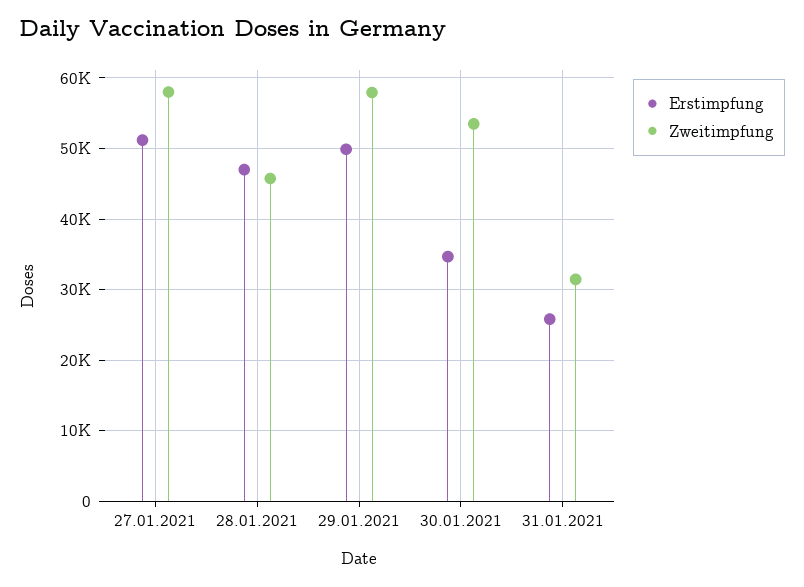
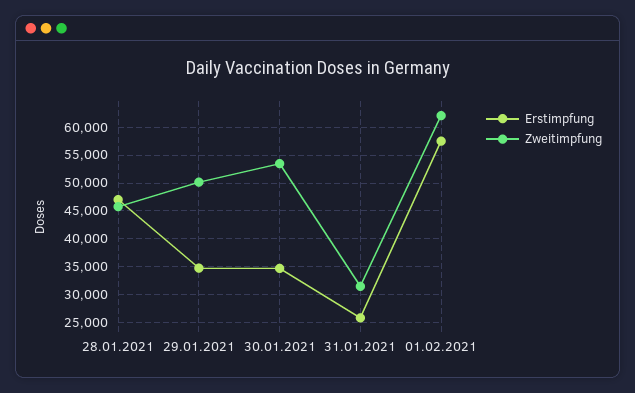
Erstimpfung, 27.01.2021: 51000 -> none
Zweitimpfung, 27.01.2021: 58000 -> none
Erstimpfung, 29.01.2021: 50000 -> 35000
Zweitimpfung, 29.01.2021: 58000 -> 50000
Erstimpfung, 01.02.2021: none -> 57500
Zweitimpfung, 01.02.2021: none -> 62500

